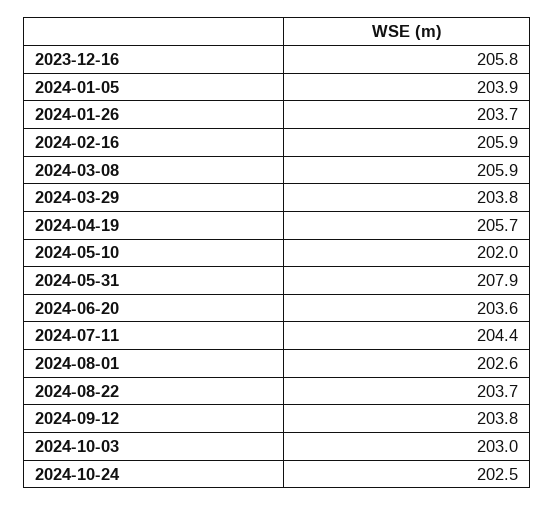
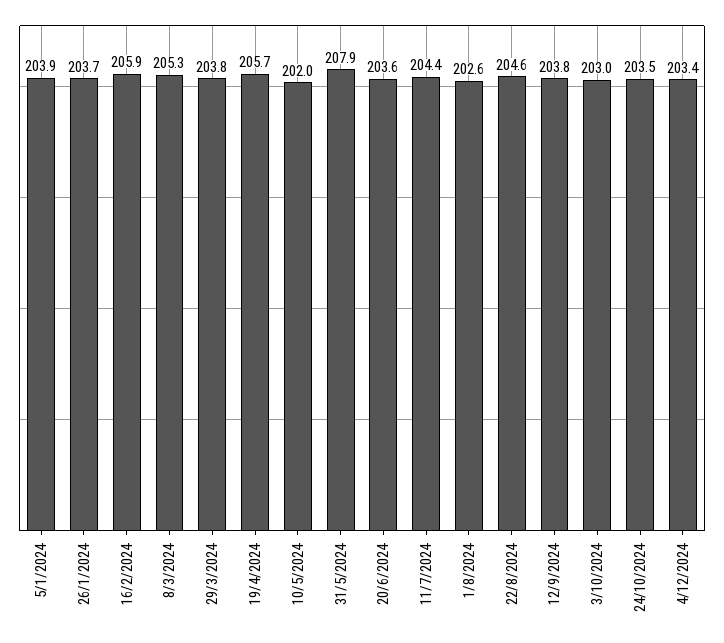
2023-12-16: 205.8 -> none
2024-03-08: 205.9 -> 205.3
2024-08-22: 203.7 -> 204.6
2024-10-24: 202.5 -> 203.5
4/12/2024: none -> 203.4

